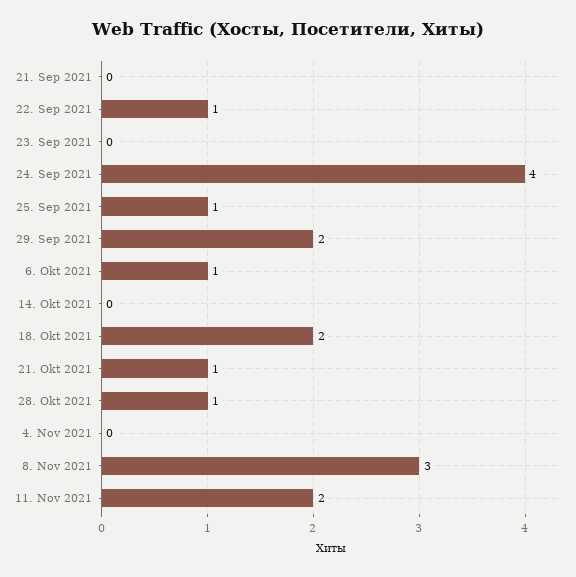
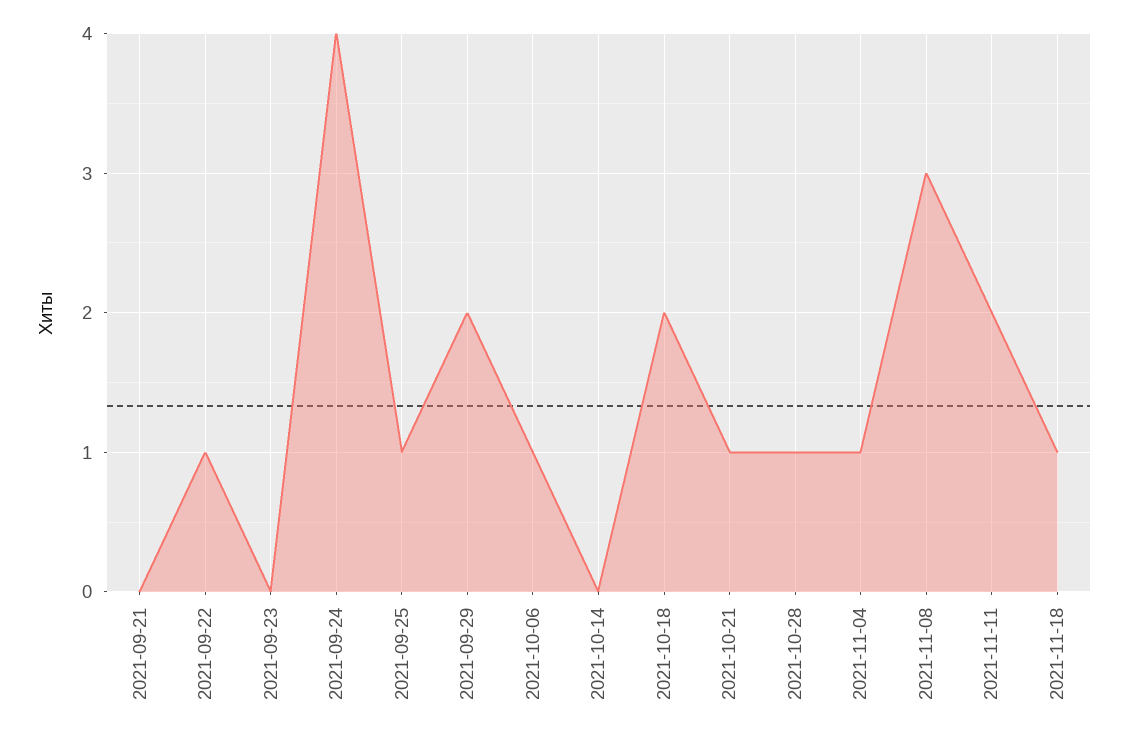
4. Nov 2021: 0 -> 1
2021-11-18: none -> 1

